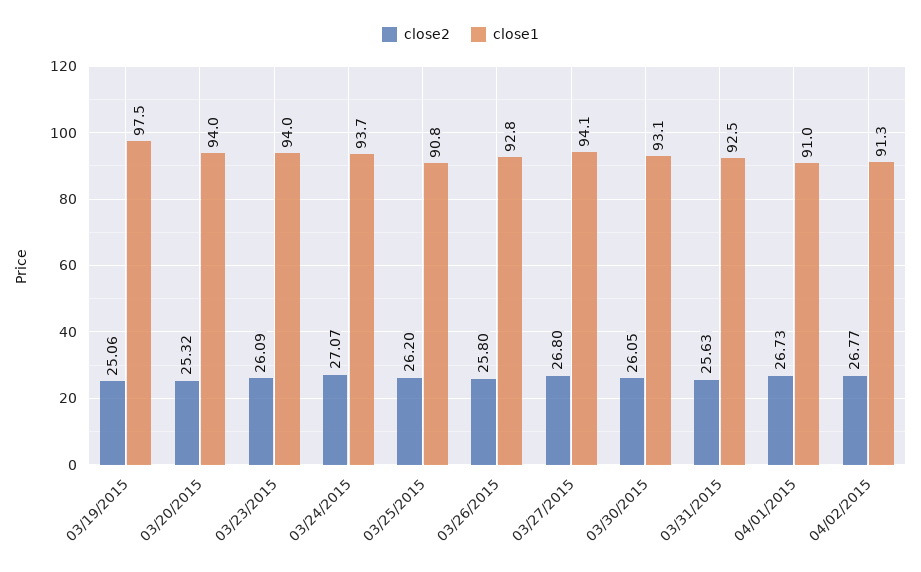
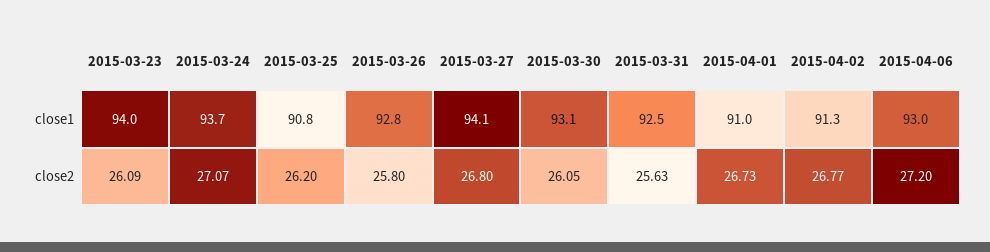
close2, 03/19/2015: 25.06 -> none
close1, 03/19/2015: 97.5 -> none
close2, 03/20/2015: 25.32 -> none
close1, 03/20/2015: 94 -> none
close1, 2015-04-06: none -> 93
close2, 2015-04-06: none -> 27.2

